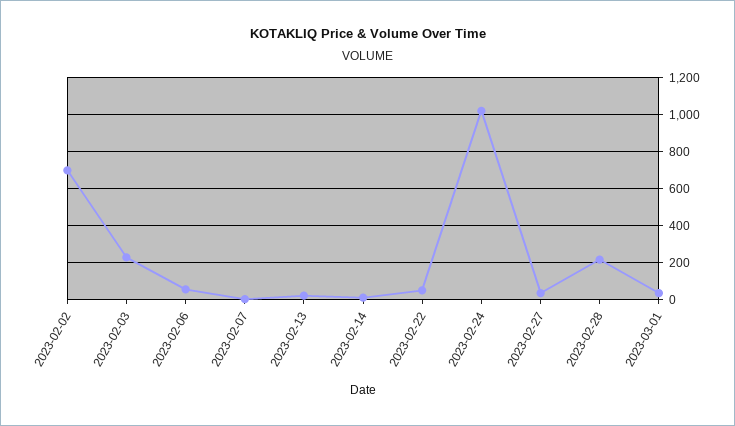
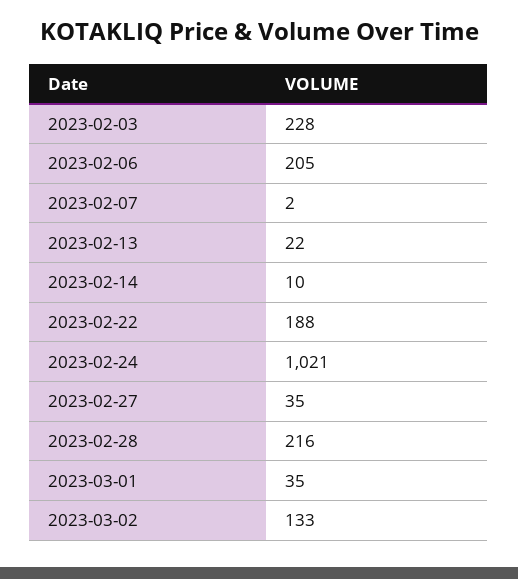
2023-02-02: 700 -> none
2023-02-06: 50 -> 205
2023-02-22: 50 -> 188
2023-03-02: none -> 133

